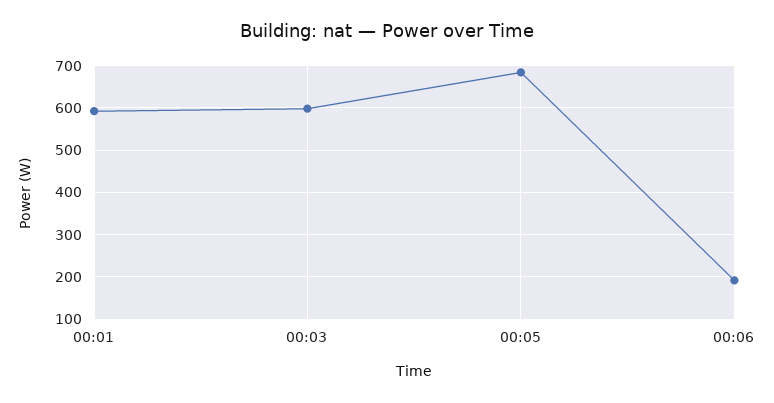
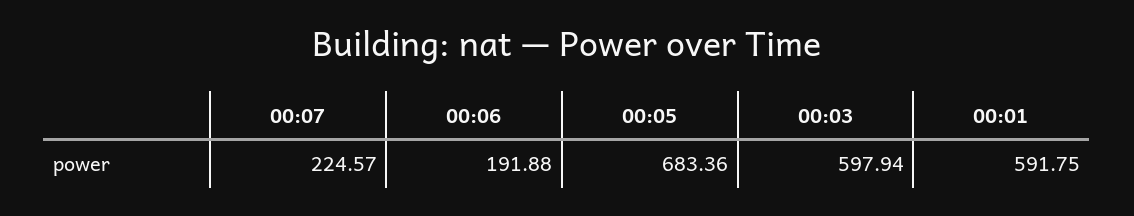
00:07: none -> 224.57

